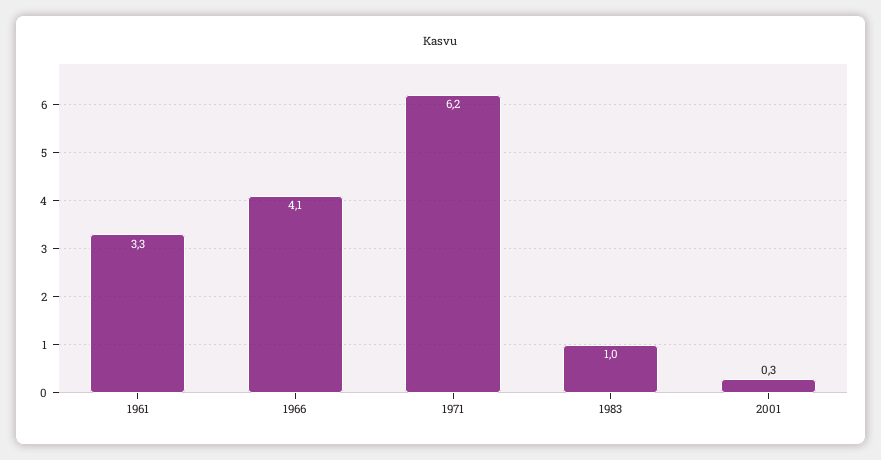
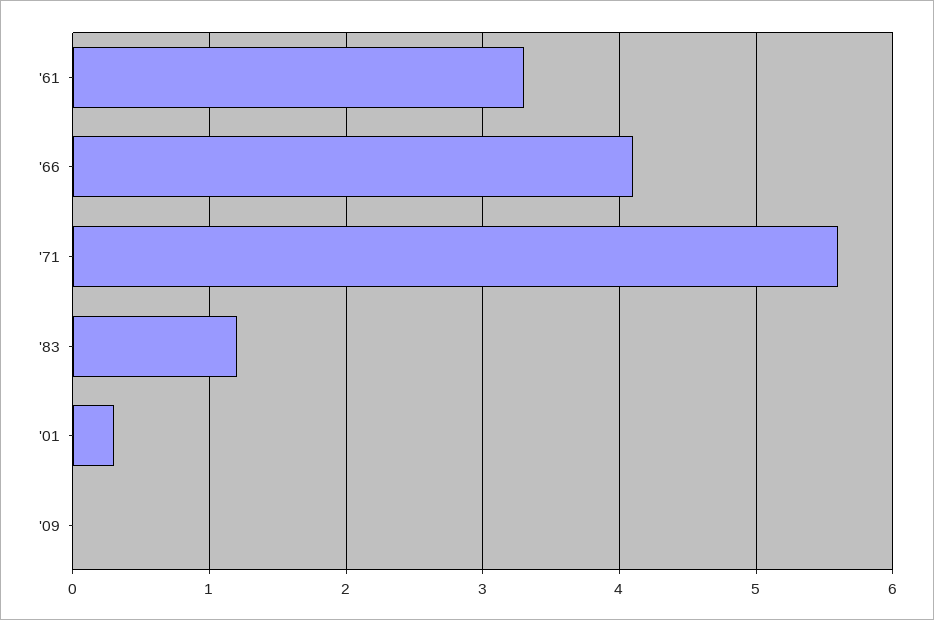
1971: 6.2 -> 5.6
1983: 1 -> 1.2
'09: none -> 0

